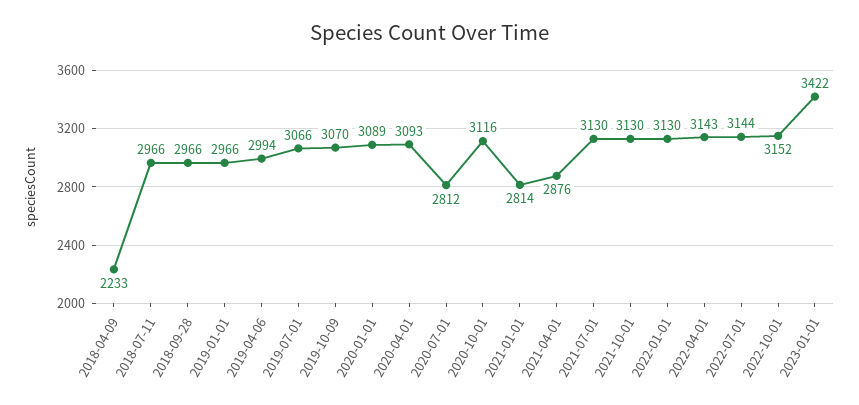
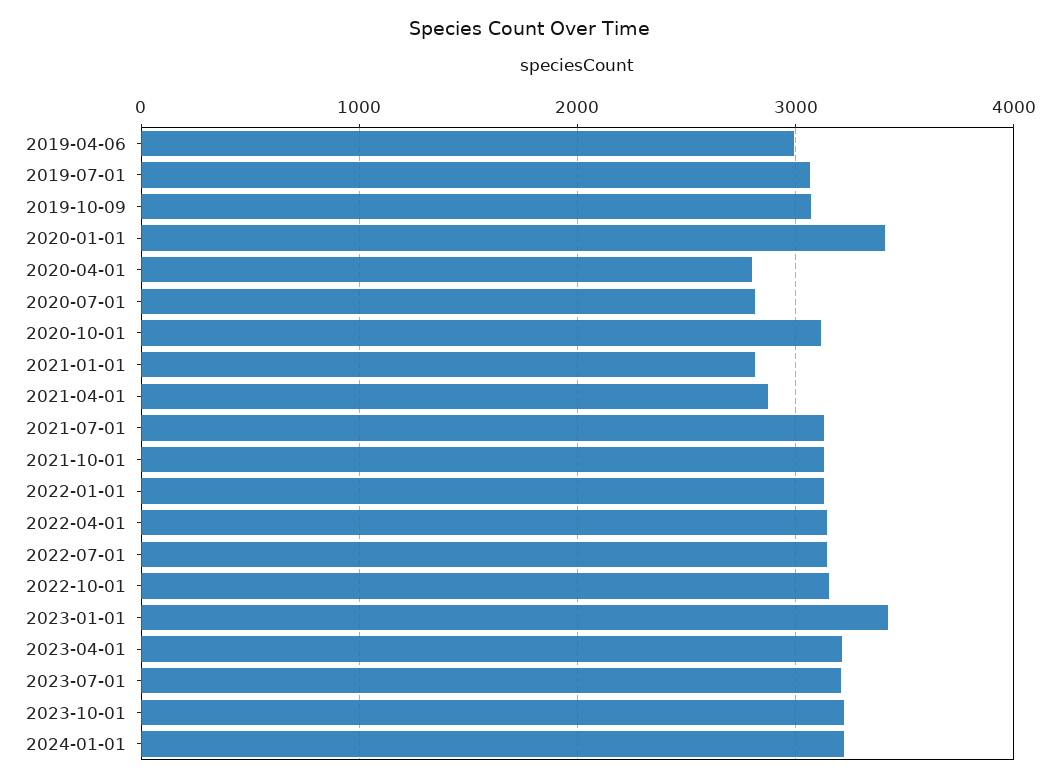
2018-04-09: 2233 -> none
2018-07-11: 2966 -> none
2018-09-28: 2966 -> none
2019-01-01: 2966 -> none
2020-01-01: 3089 -> 3400
2020-04-01: 3093 -> 2800
2023-04-01: none -> 3200
2023-07-01: none -> 3200
2023-10-01: none -> 3200
2024-01-01: none -> 3200

